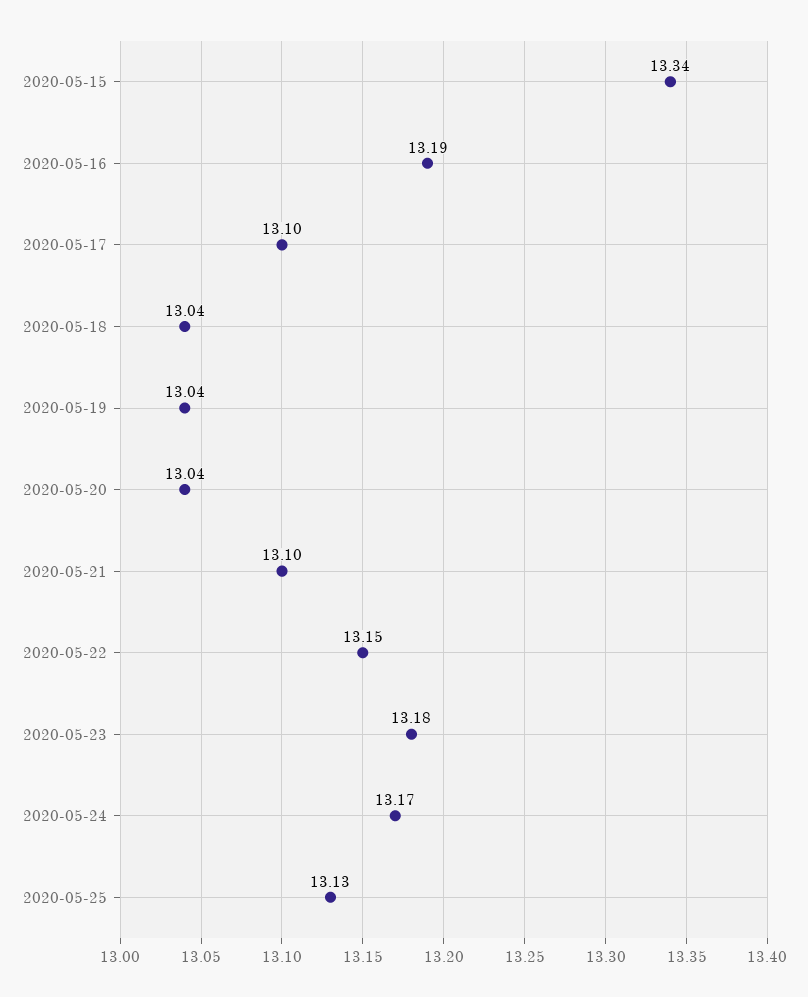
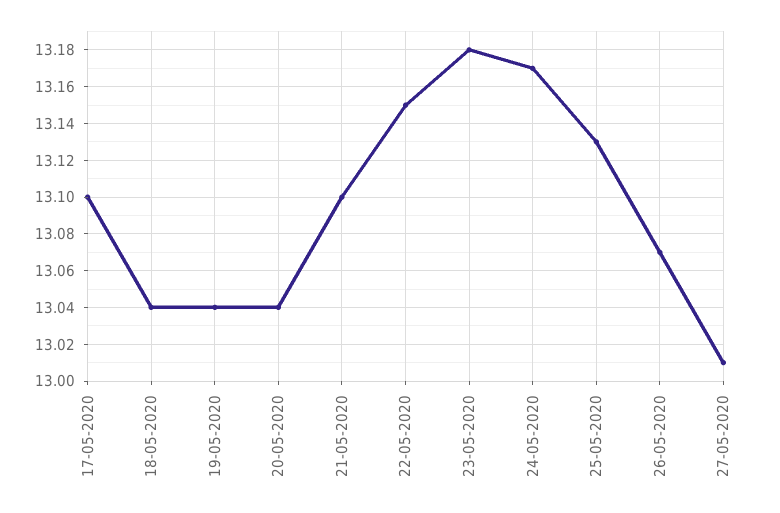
2020-05-15: 13.34 -> none
2020-05-16: 13.19 -> none
26-05-2020: none -> 13.07
27-05-2020: none -> 13.01

